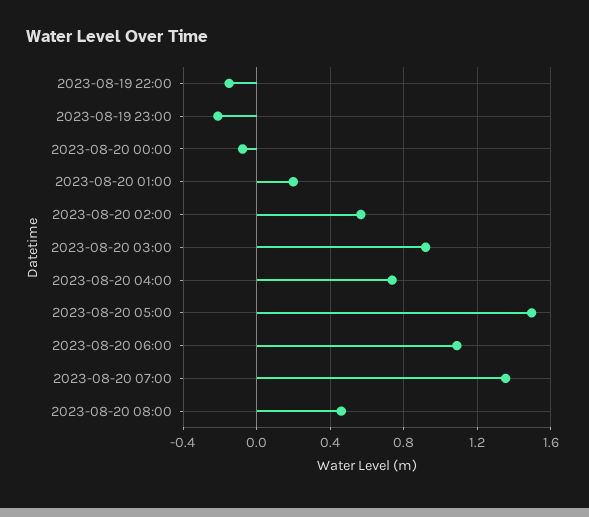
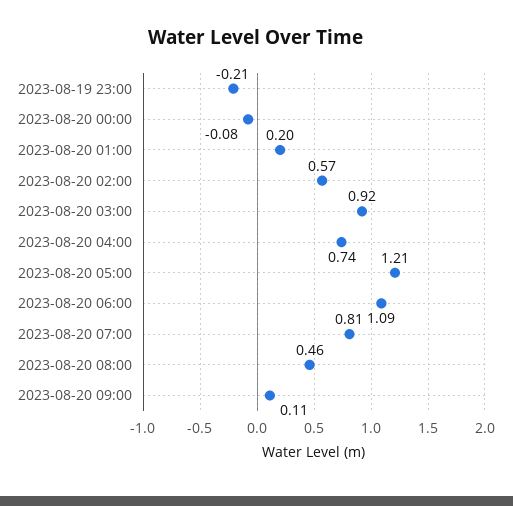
2023-08-19 22:00: -0.15 -> none
2023-08-20 05:00: 1.5 -> 1.21
2023-08-20 07:00: 1.35 -> 0.81
2023-08-20 09:00: none -> 0.11

